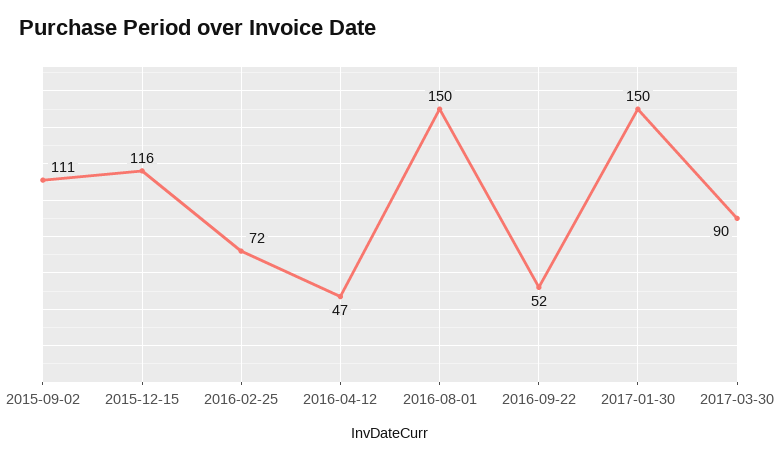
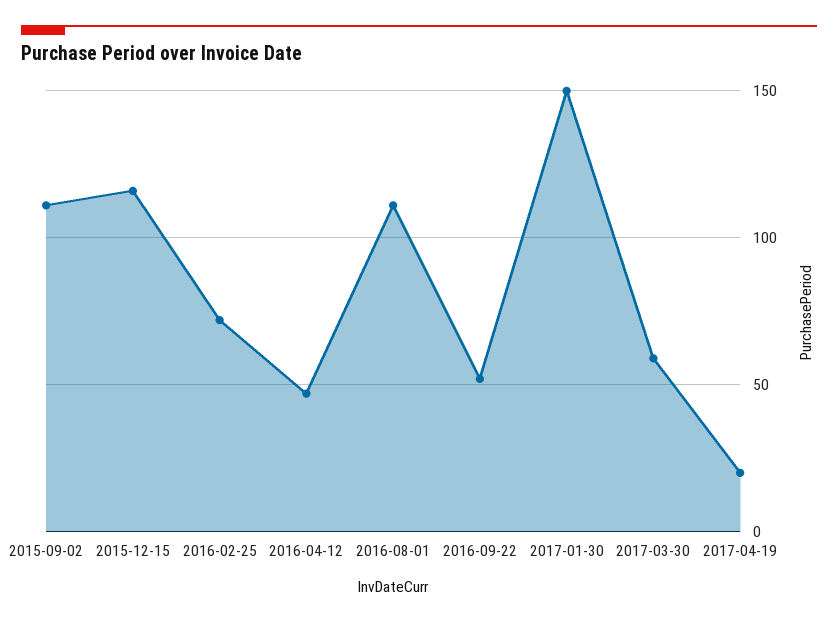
2016-08-01: 150 -> 110
2017-03-30: 90 -> 60
2017-04-19: none -> 20

